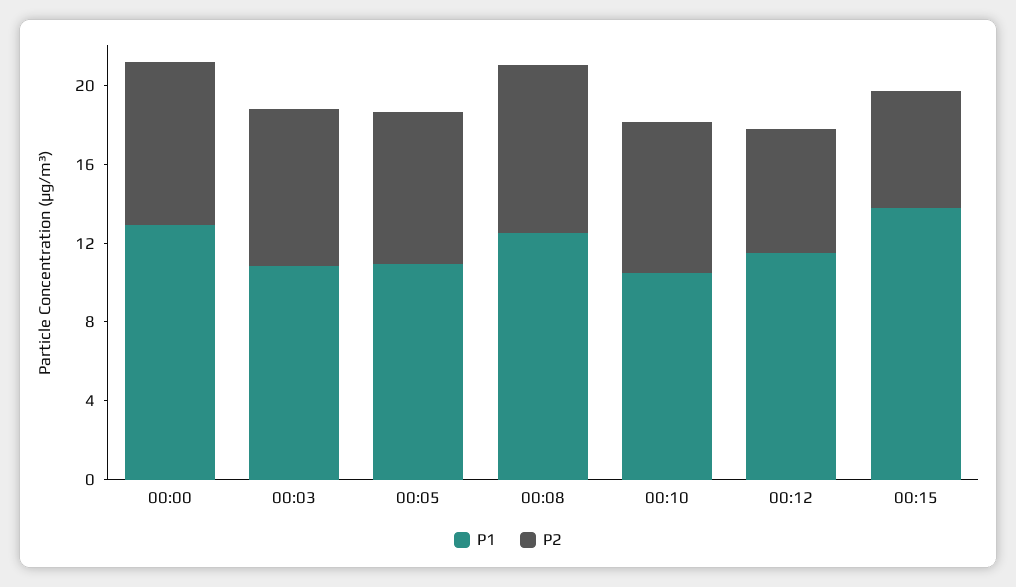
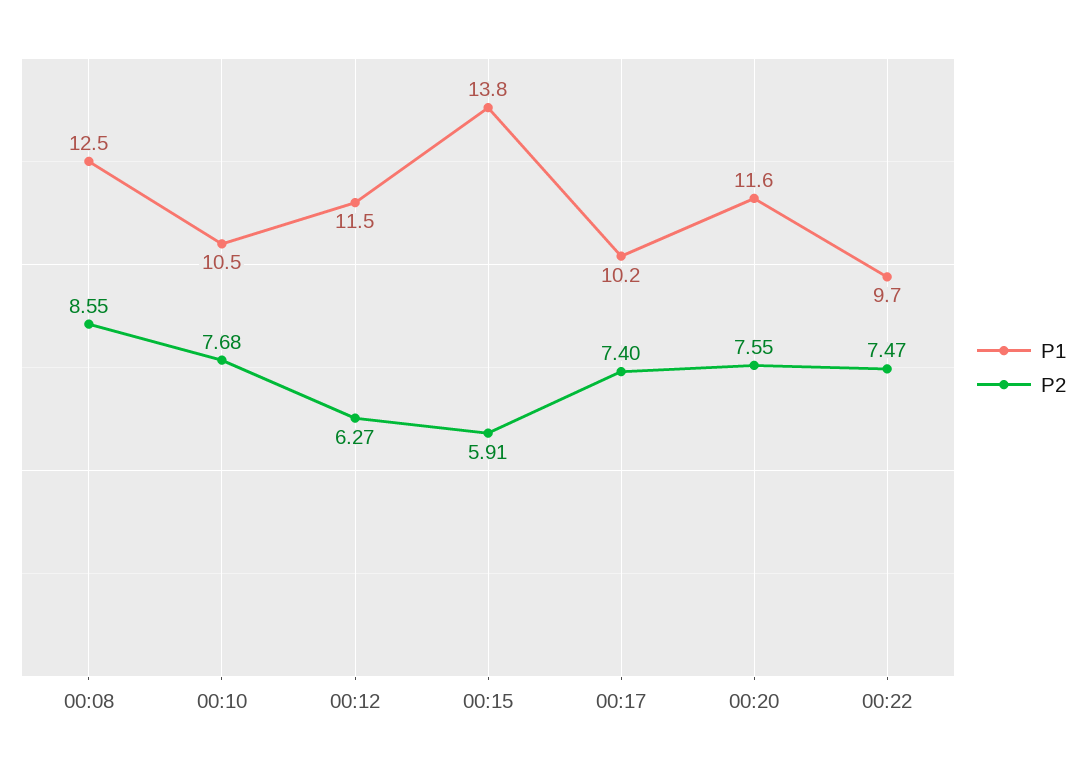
P1, 00:00: 13 -> none
P2, 00:00: 8 -> none
P1, 00:03: 11 -> none
P2, 00:03: 8 -> none
P1, 00:05: 11 -> none
P2, 00:05: 8 -> none
P1, 00:17: none -> 10.2
P2, 00:17: none -> 7.4
P1, 00:20: none -> 11.6
P2, 00:20: none -> 7.55
P1, 00:22: none -> 9.7
P2, 00:22: none -> 7.47

